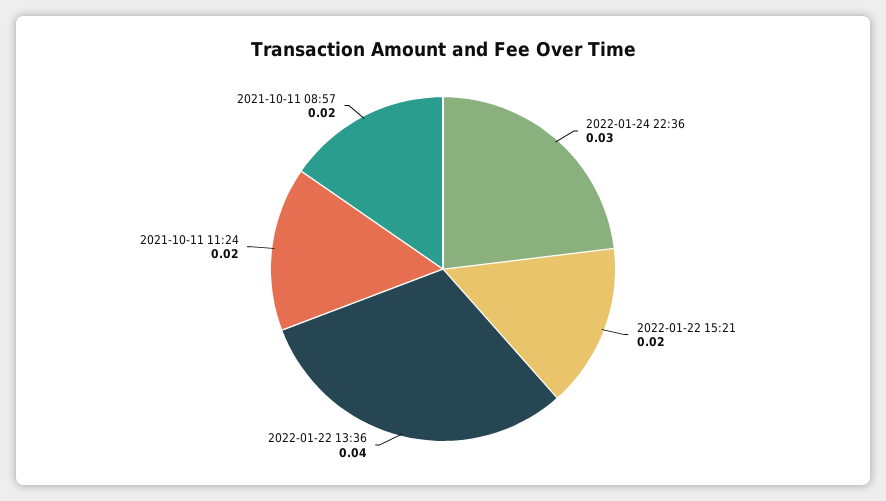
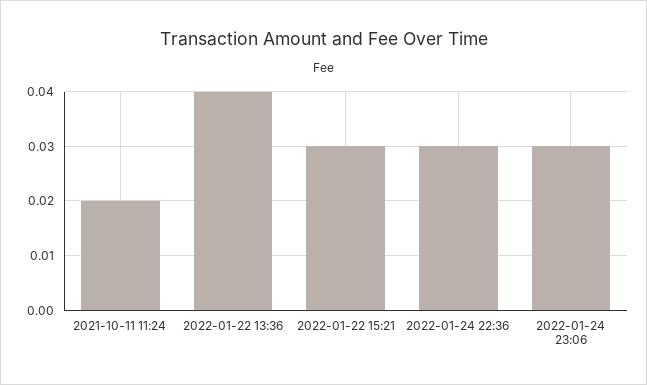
2022-01-22 15:21: 0.02 -> 0.03
2021-10-11 08:57: 0.02 -> none
2022-01-24 23:06: none -> 0.03

